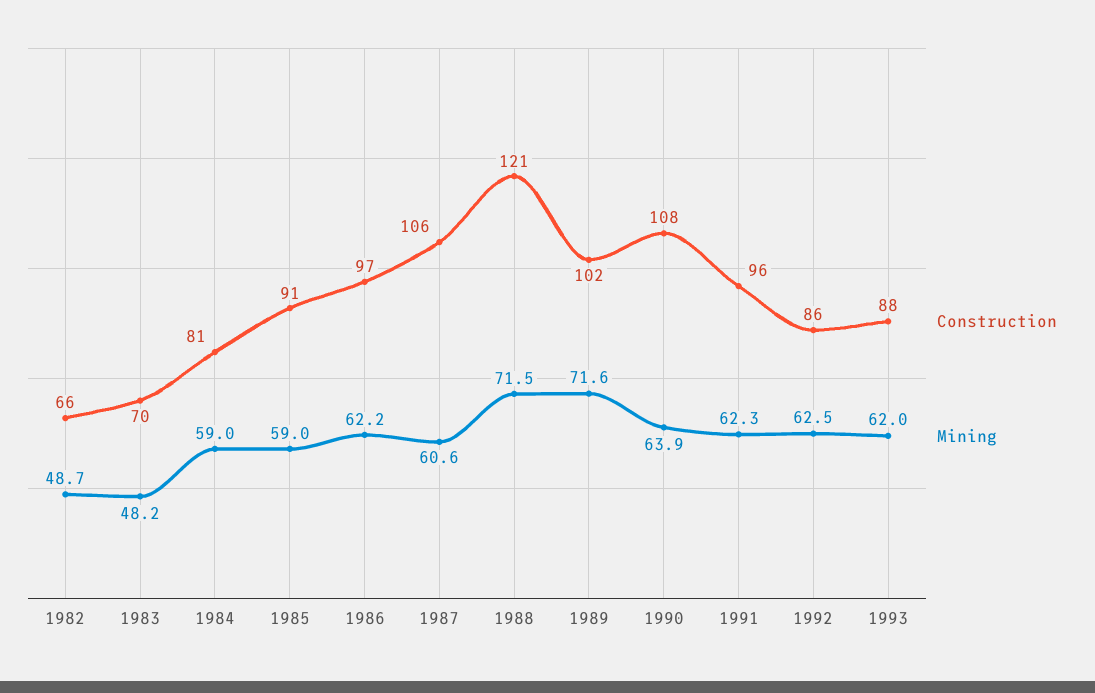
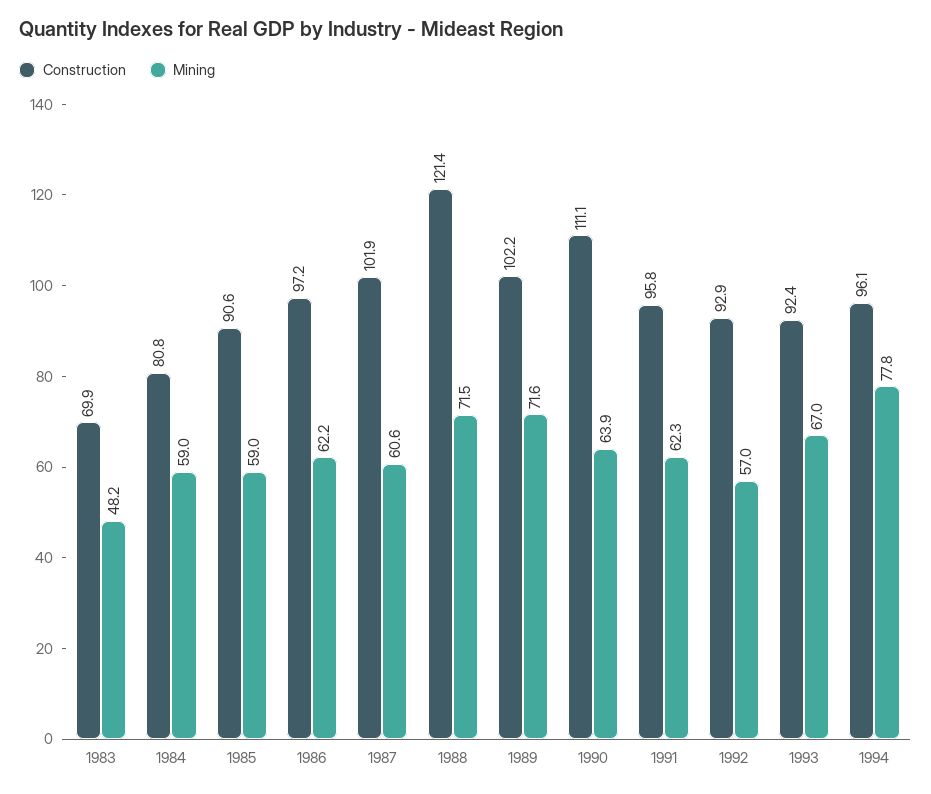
Construction, 1982: 66 -> none
Mining, 1982: 48.7 -> none
Construction, 1987: 106 -> 101.9
Construction, 1990: 108 -> 111.1
Construction, 1992: 86 -> 92.9
Mining, 1992: 62.5 -> 57
Construction, 1993: 88 -> 92.4
Mining, 1993: 62 -> 67
Construction, 1994: none -> 96.1
Mining, 1994: none -> 77.8

